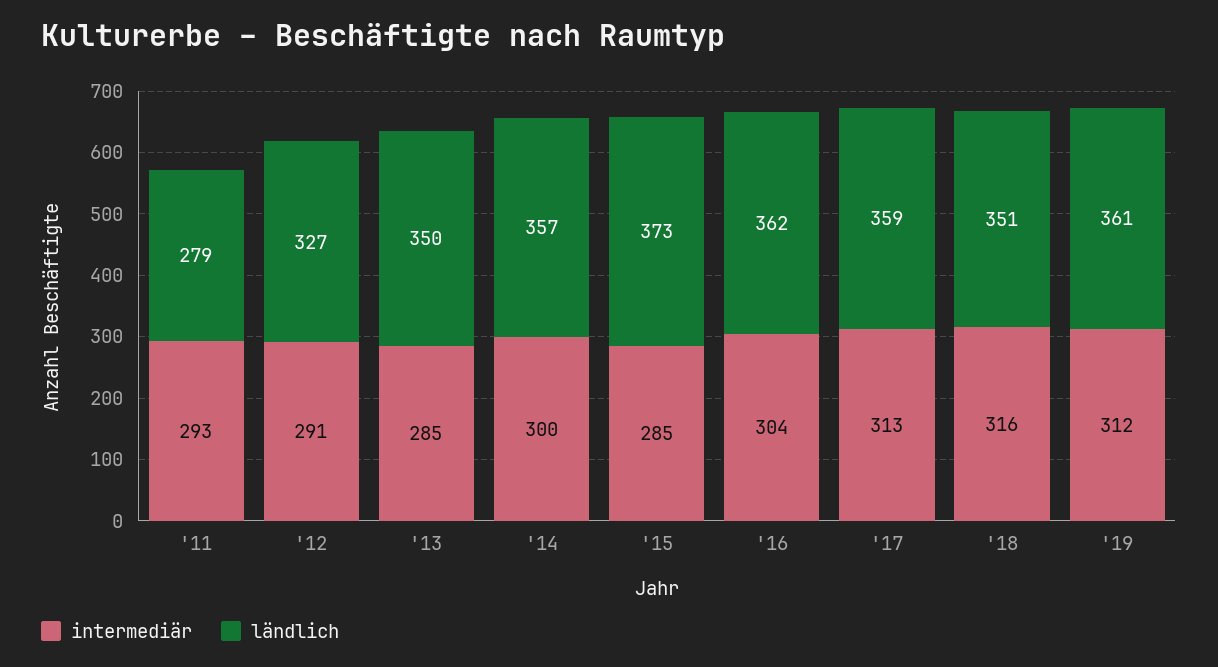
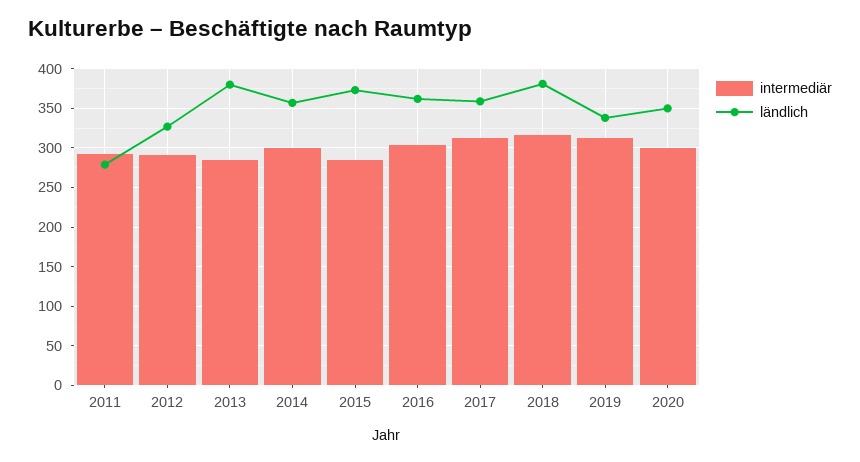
ländlich, '13: 350 -> 380
ländlich, '18: 351 -> 380
ländlich, '19: 361 -> 340
intermediär, 2020: none -> 300
ländlich, 2020: none -> 350

